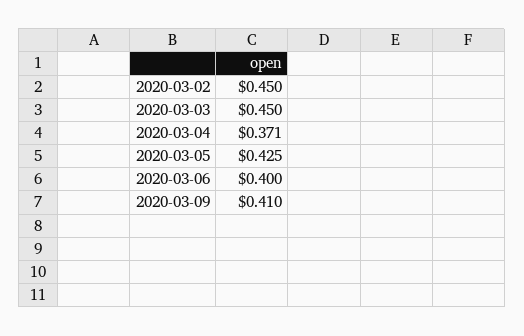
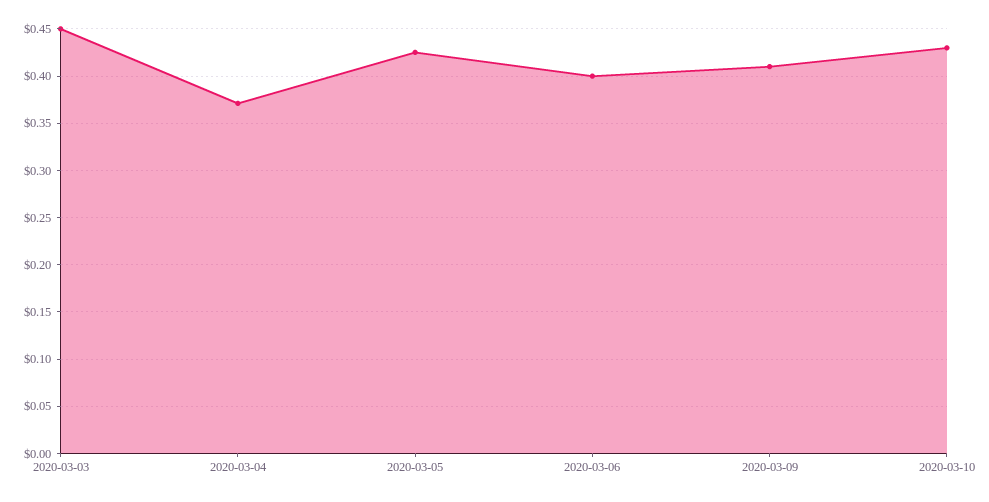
2020-03-02: 0.45 -> none
2020-03-10: none -> 0.43

